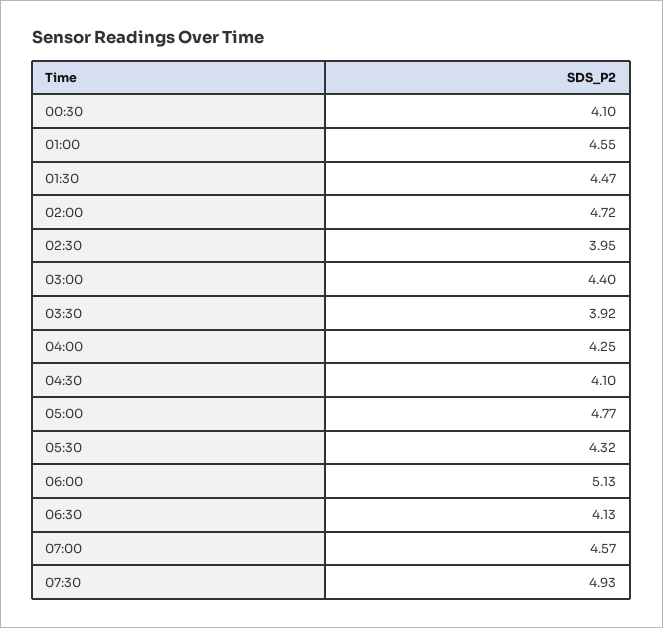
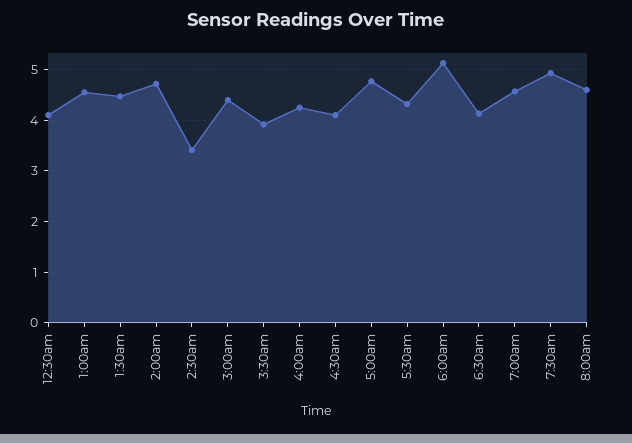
02:30: 3.95 -> 3.4
8:00am: none -> 4.6

